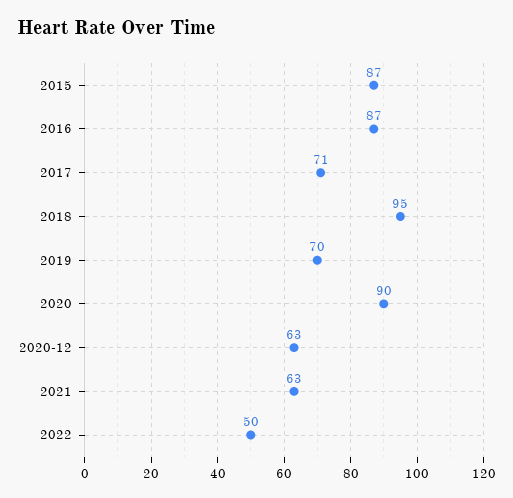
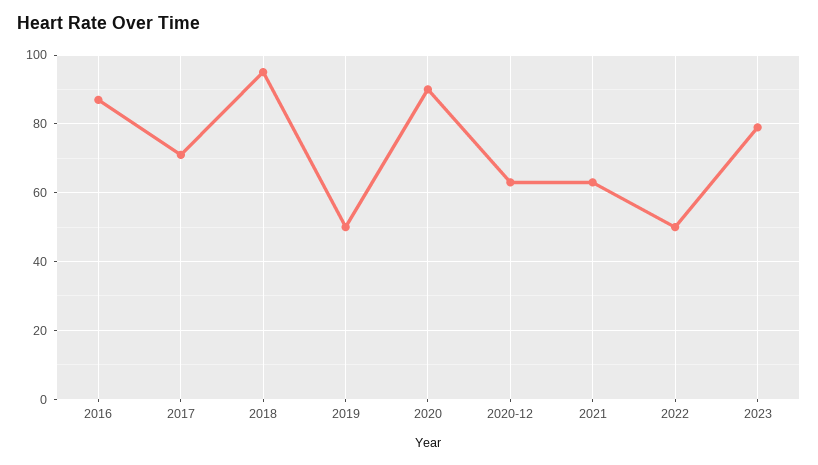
2015: 87 -> none
2019: 70 -> 50
2023: none -> 80

